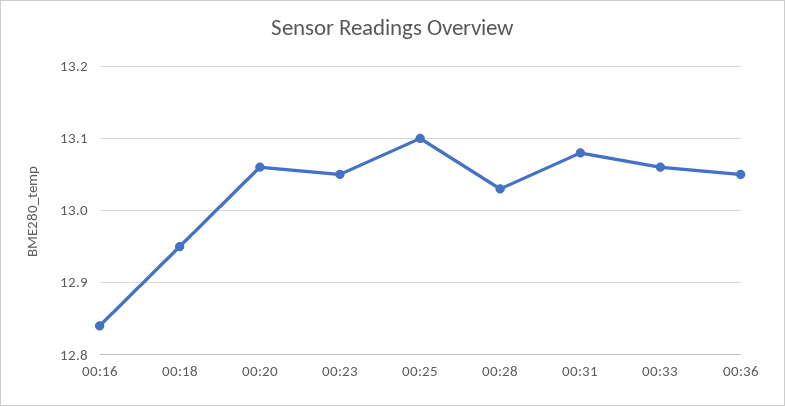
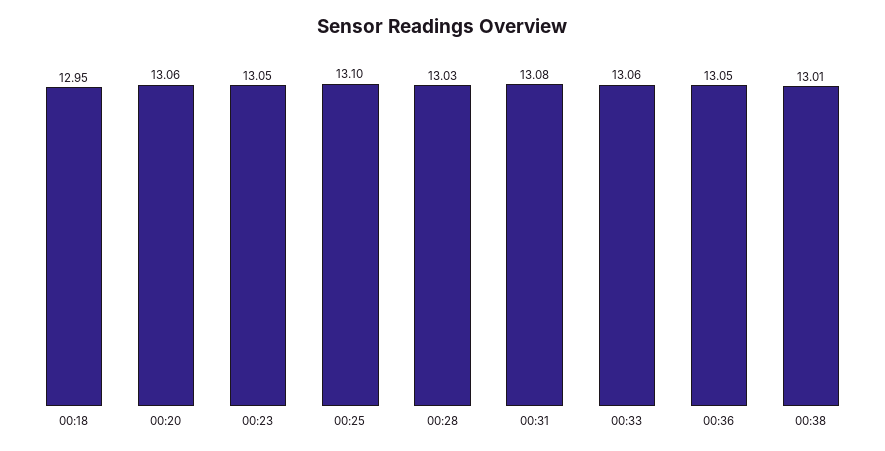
00:16: 12.84 -> none
00:38: none -> 13.01

